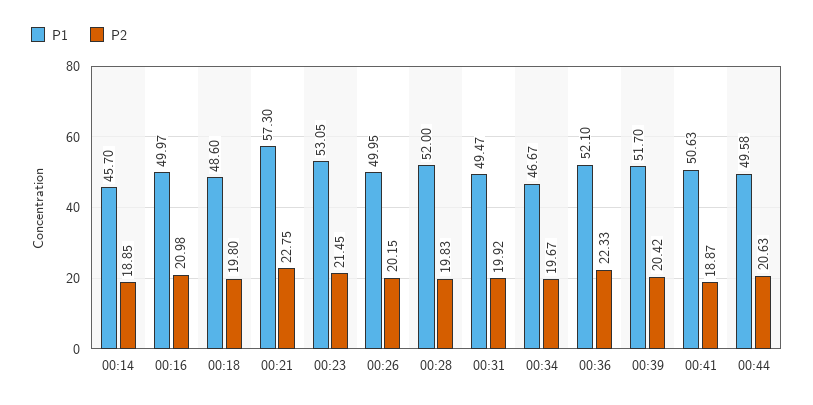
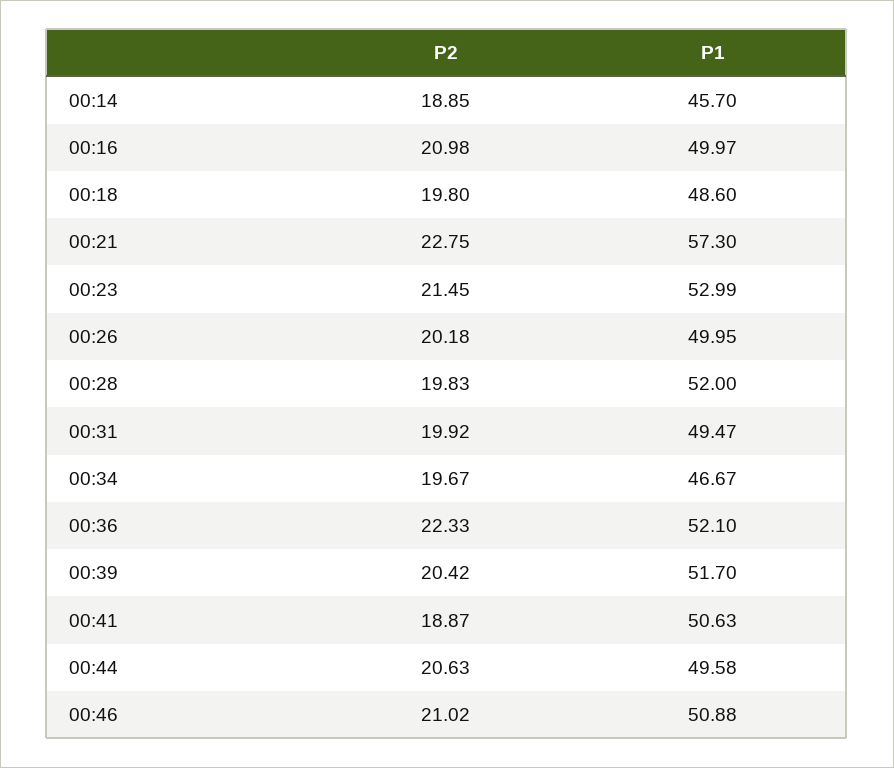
P1, 00:23: 53.05 -> 52.99
P2, 00:26: 20.15 -> 20.18
P2, 00:46: none -> 21.02
P1, 00:46: none -> 50.88

